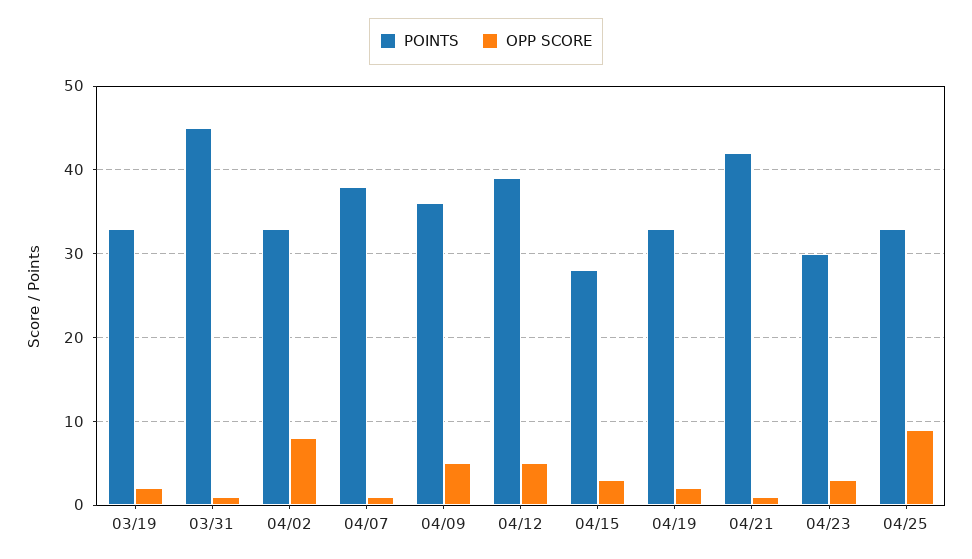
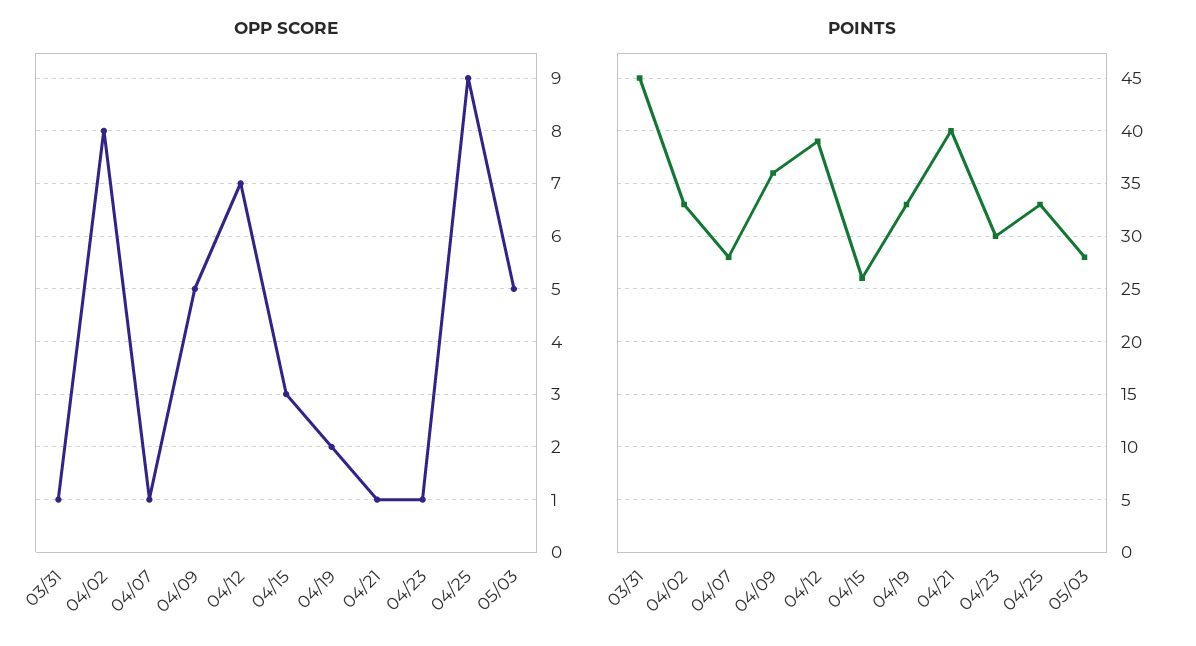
POINTS, 03/19: 33 -> none
OPP SCORE, 03/19: 2 -> none
POINTS, 04/07: 38 -> 28
OPP SCORE, 04/12: 5 -> 7
POINTS, 04/15: 28 -> 26
POINTS, 04/21: 42 -> 40
OPP SCORE, 04/23: 3 -> 1
OPP SCORE, 05/03: none -> 5
POINTS, 05/03: none -> 28

